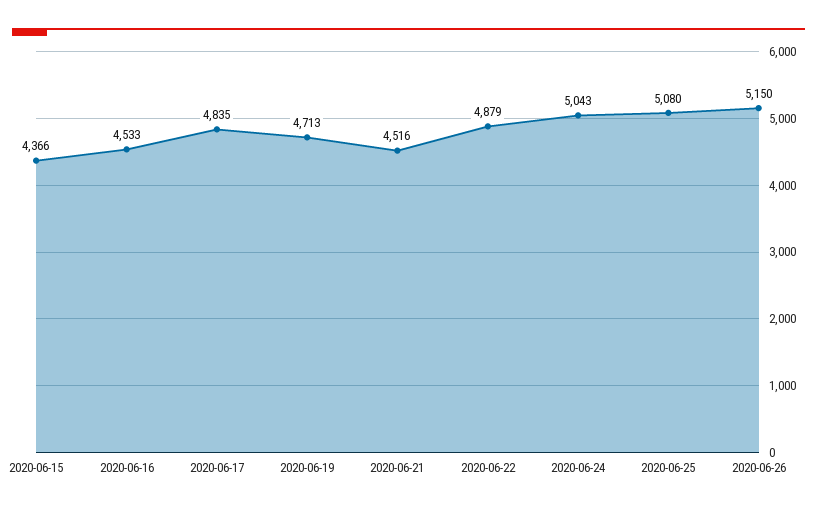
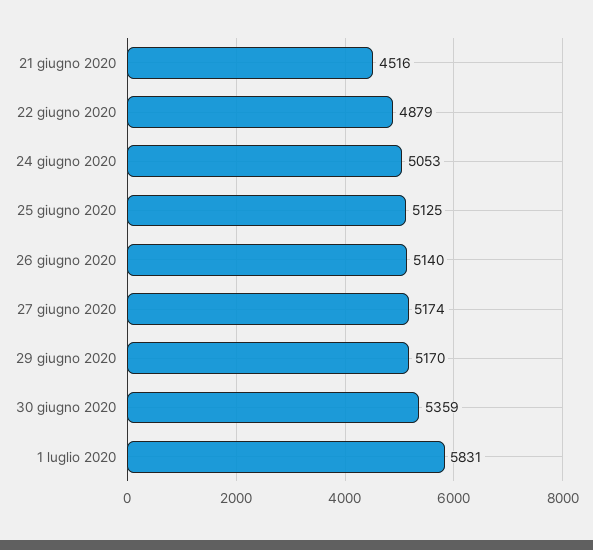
2020-06-15: 4366 -> none
2020-06-16: 4533 -> none
2020-06-17: 4835 -> none
2020-06-19: 4713 -> none
2020-06-24: 5043 -> 5053
2020-06-25: 5080 -> 5125
2020-06-26: 5150 -> 5140
27 giugno 2020: none -> 5174
29 giugno 2020: none -> 5170
30 giugno 2020: none -> 5359
1 luglio 2020: none -> 5831

